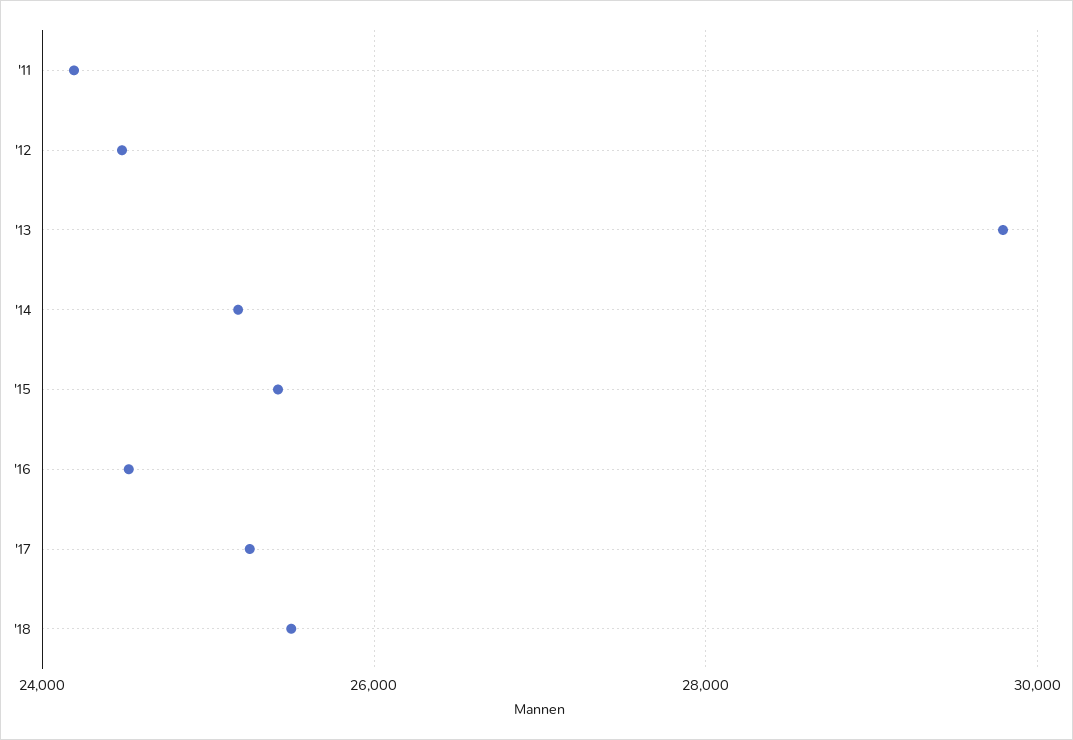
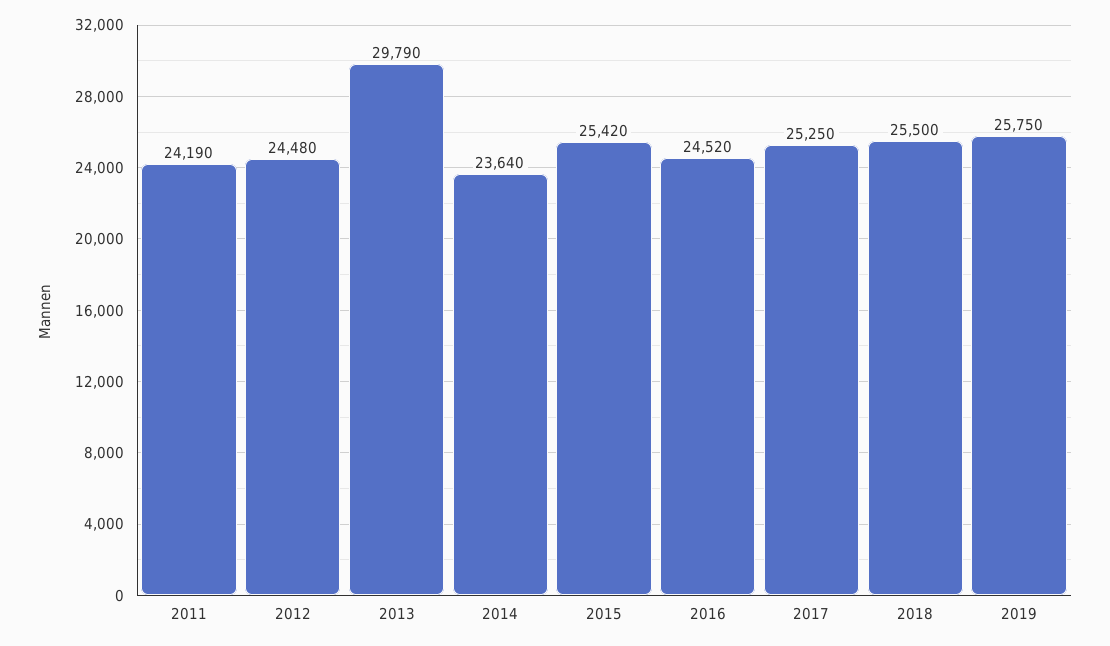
'14: 25200 -> 23640
2019: none -> 25750

